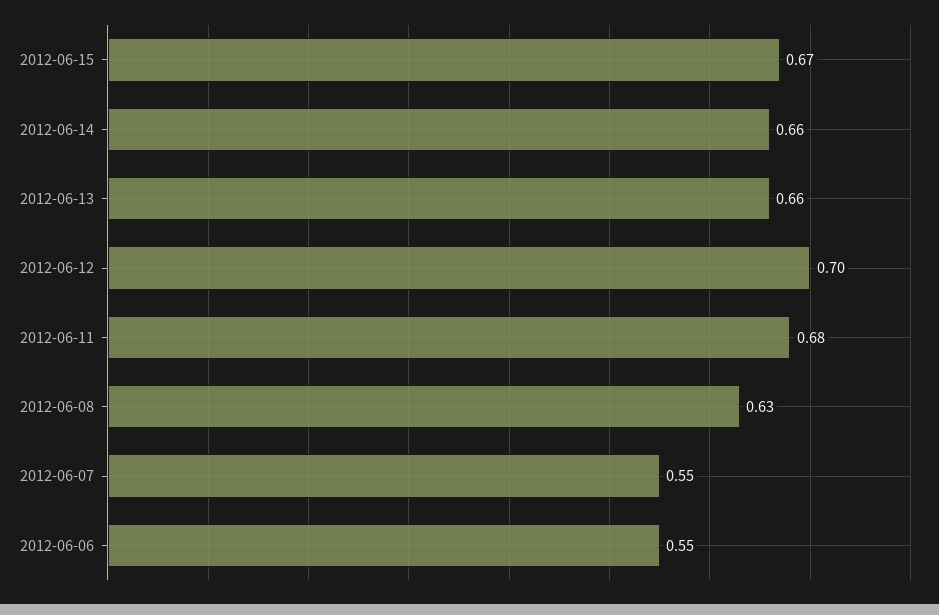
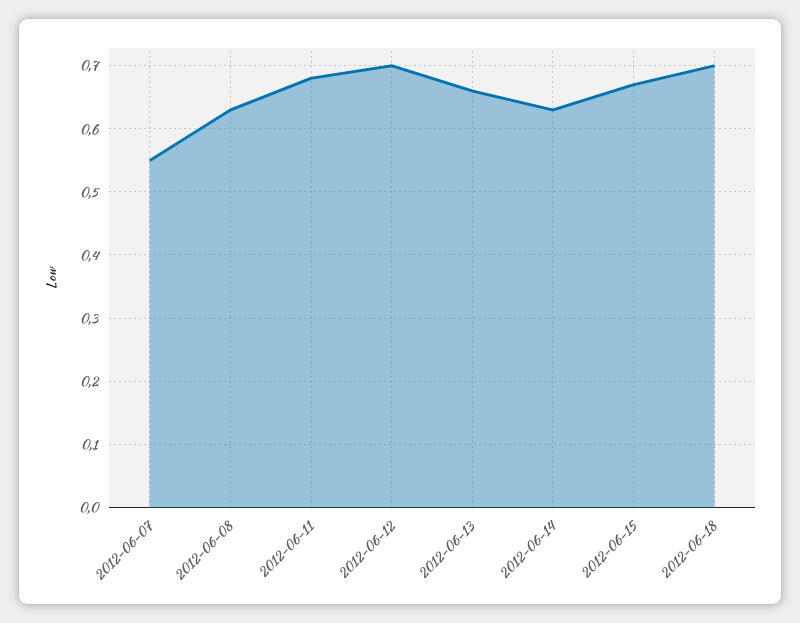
2012-06-14: 0.66 -> 0.63
2012-06-06: 0.55 -> none
2012-06-18: none -> 0.7

